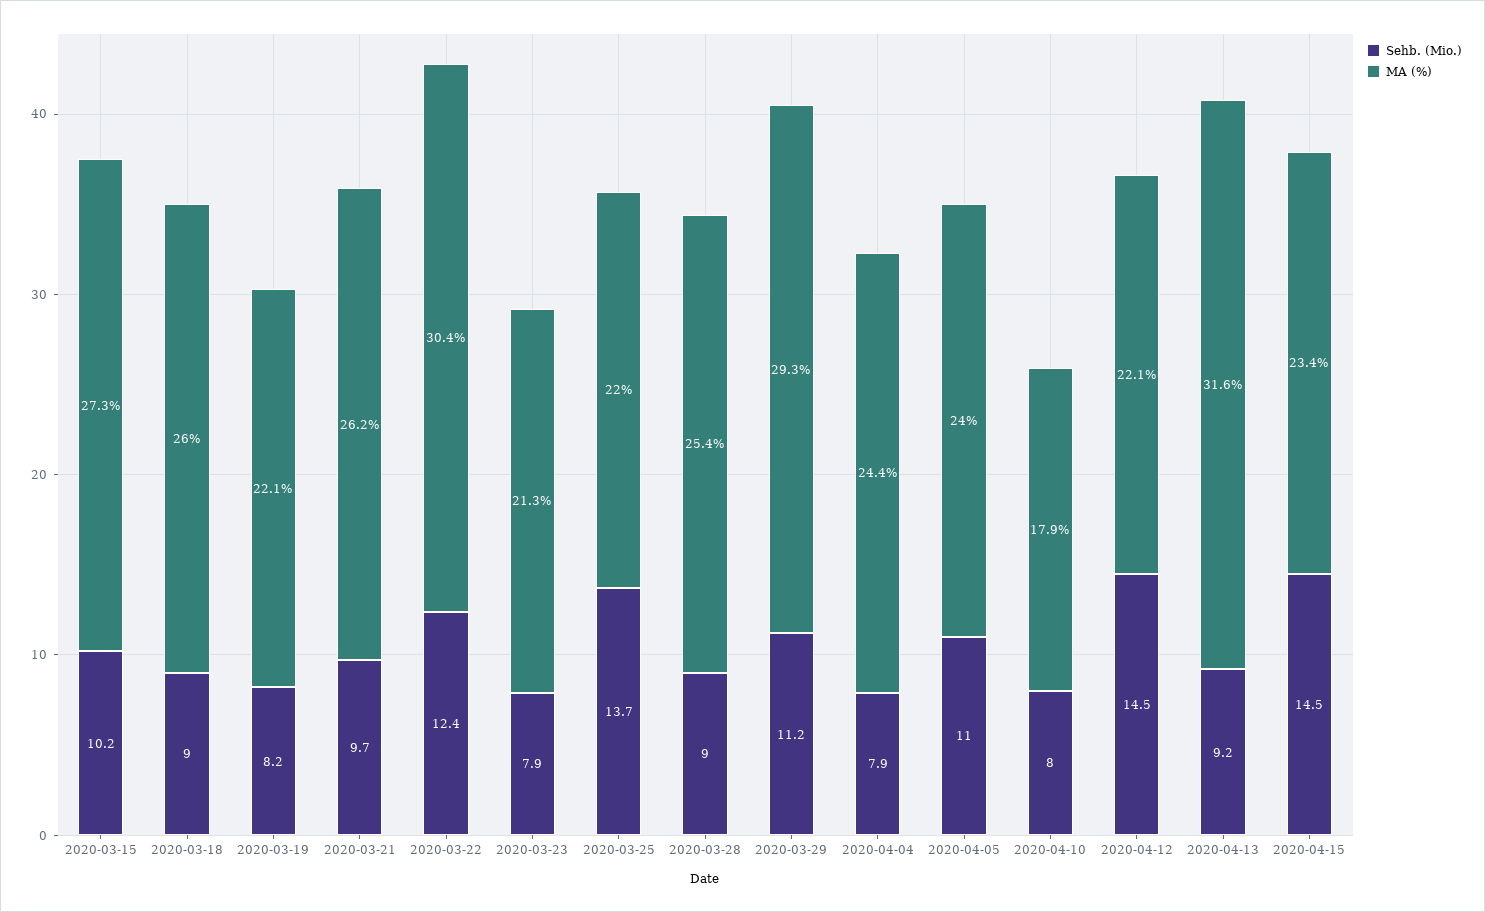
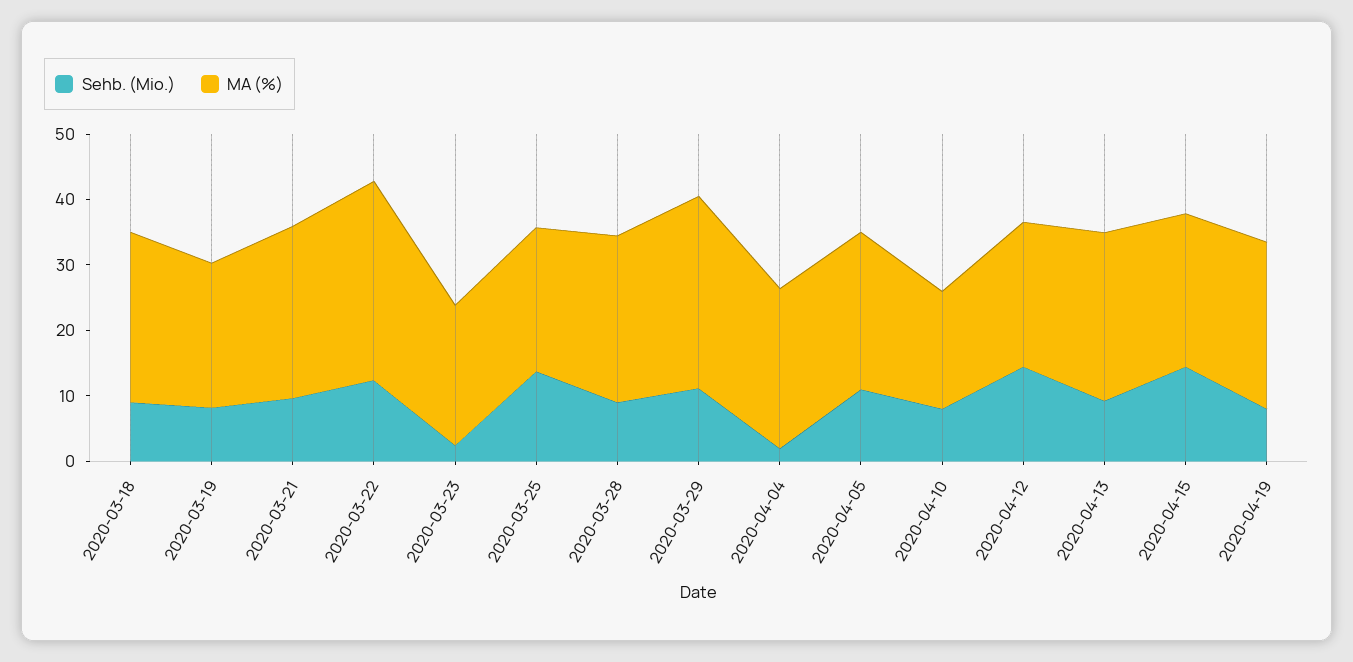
Sehb. (Mio.), 2020-03-15: 10.2 -> none
MA (%), 2020-03-15: 27.3 -> none
Sehb. (Mio.), 2020-03-23: 7.9 -> 2
Sehb. (Mio.), 2020-04-04: 7.9 -> 2
MA (%), 2020-04-13: 31.6 -> 26
Sehb. (Mio.), 2020-04-19: none -> 8
MA (%), 2020-04-19: none -> 26

